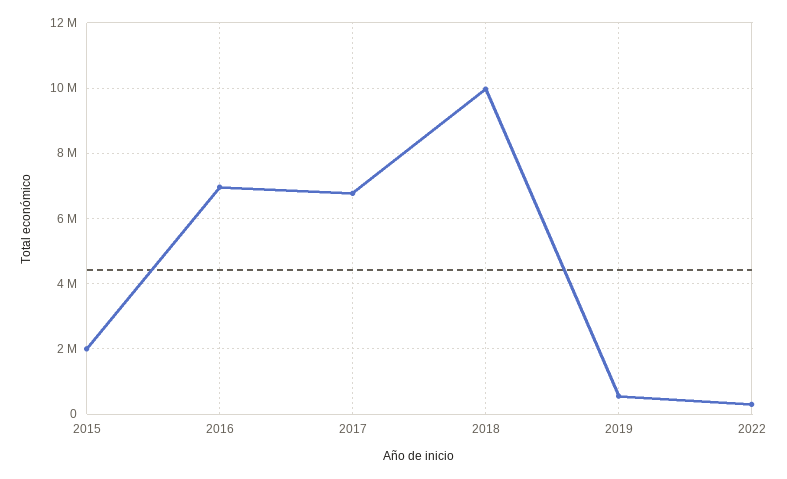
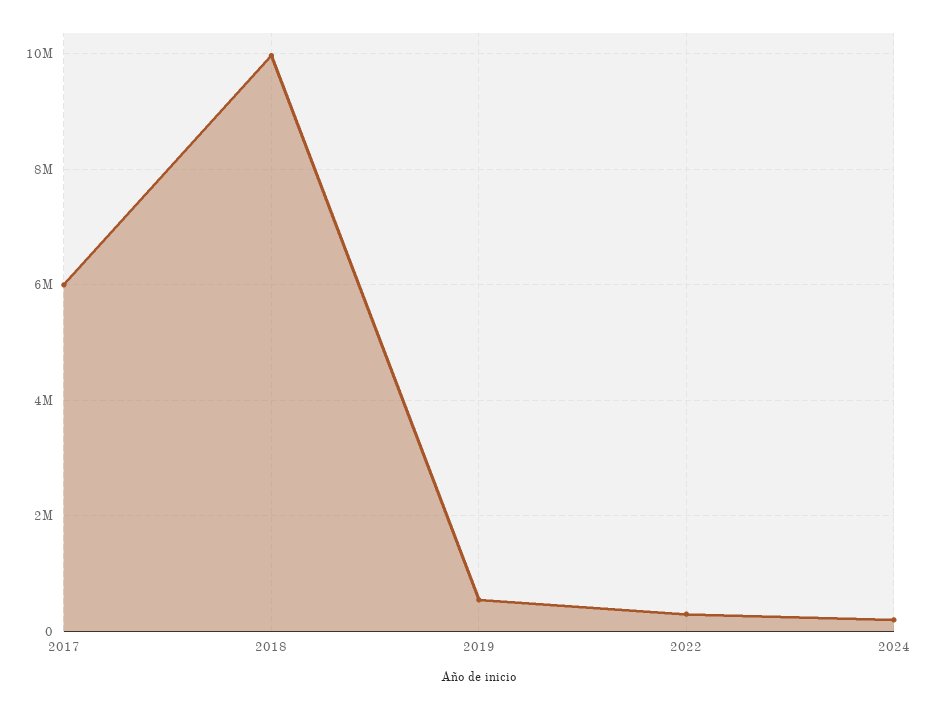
2015: 2000000 -> none
2016: 7000000 -> none
2017: 6800000 -> 6000000
2024: none -> 200000

